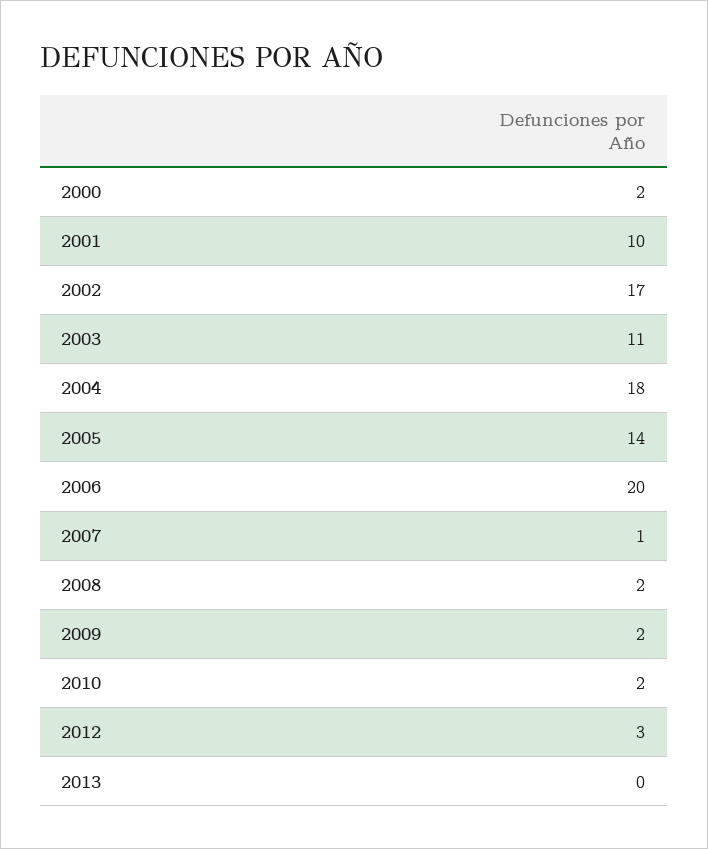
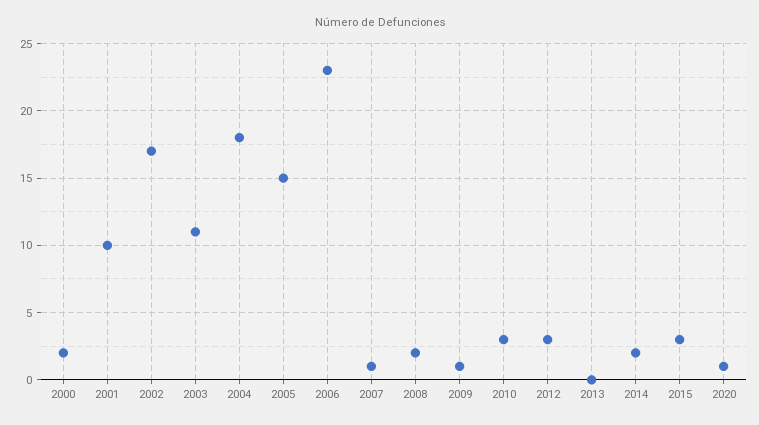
2005: 14 -> 15
2006: 20 -> 23
2009: 2 -> 1
2010: 2 -> 3
2014: none -> 2
2015: none -> 3
2020: none -> 1

